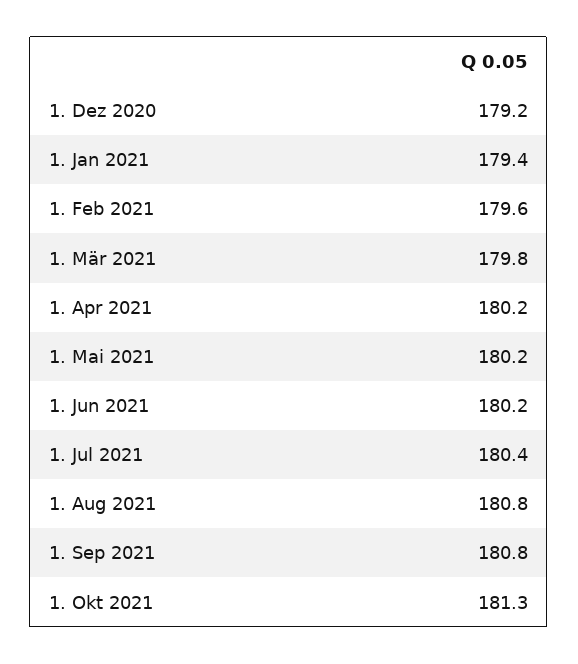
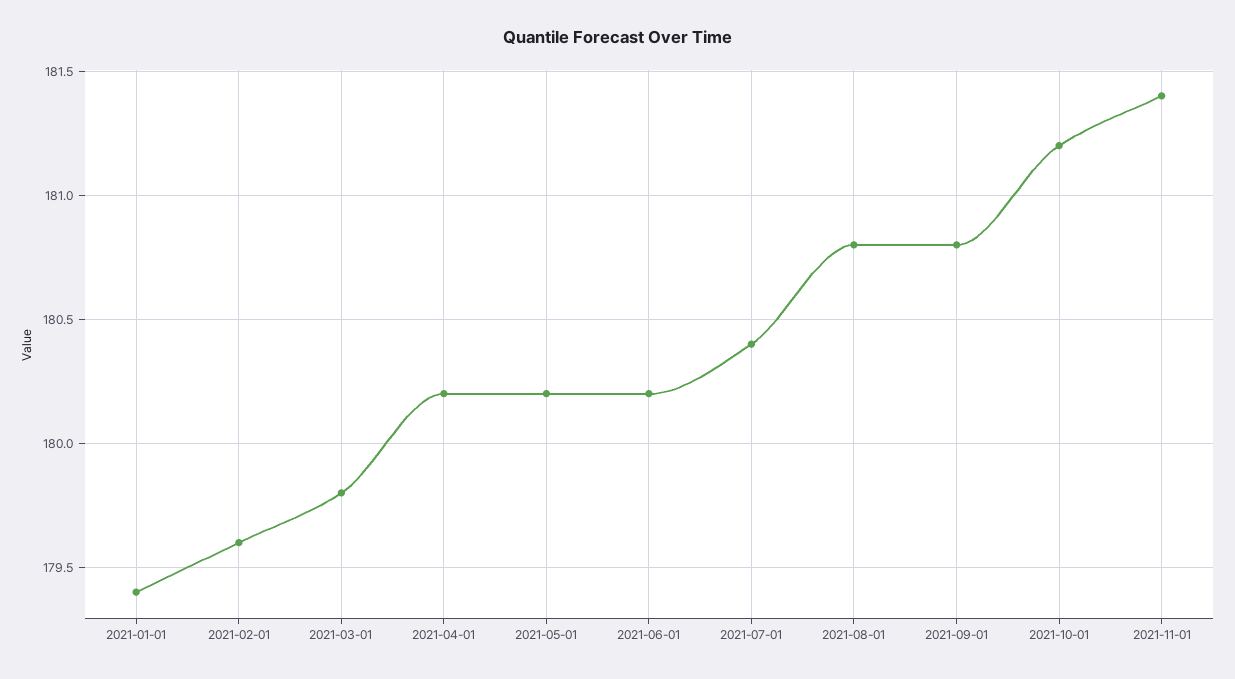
1. Dez 2020: 179.2 -> none
1. Okt 2021: 181.3 -> 181.2
2021-11-01: none -> 181.4

